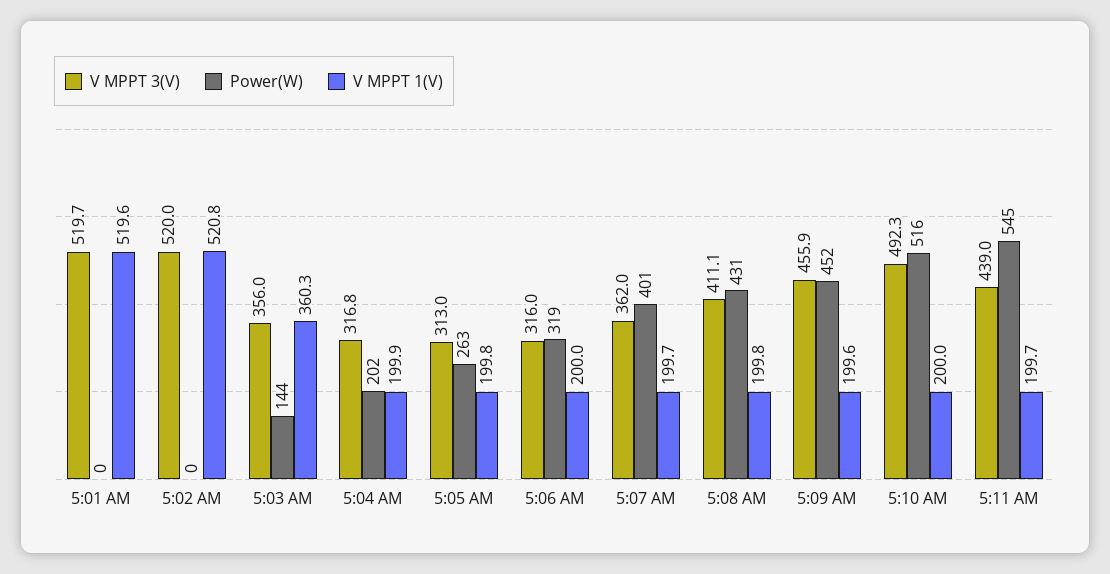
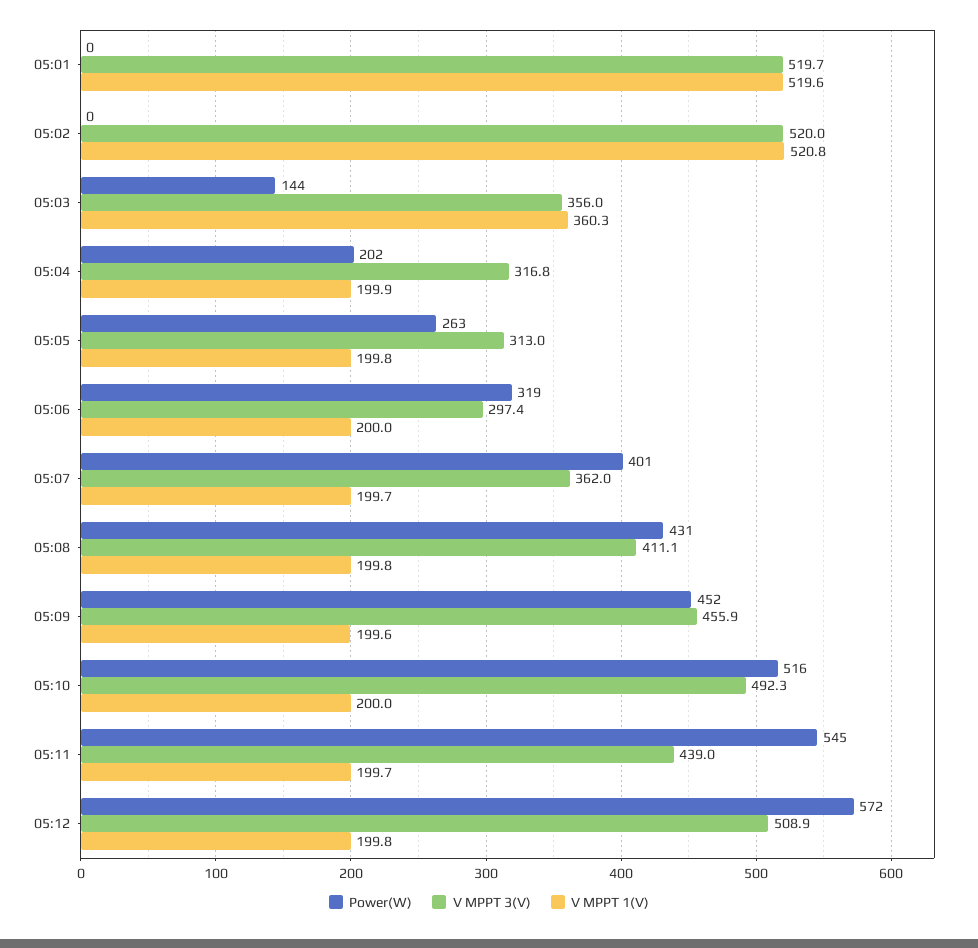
V MPPT 3(V), 5:06 AM: 316 -> 297.4
Power(W), 05:12: none -> 572
V MPPT 3(V), 05:12: none -> 508.9
V MPPT 1(V), 05:12: none -> 199.8

